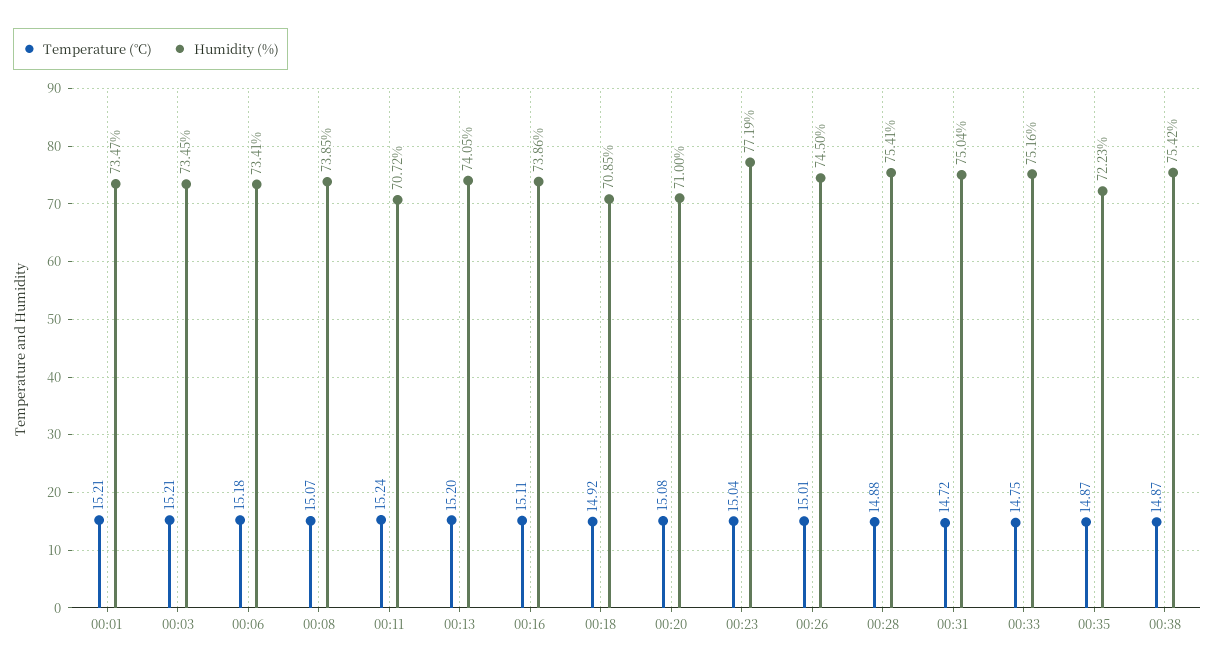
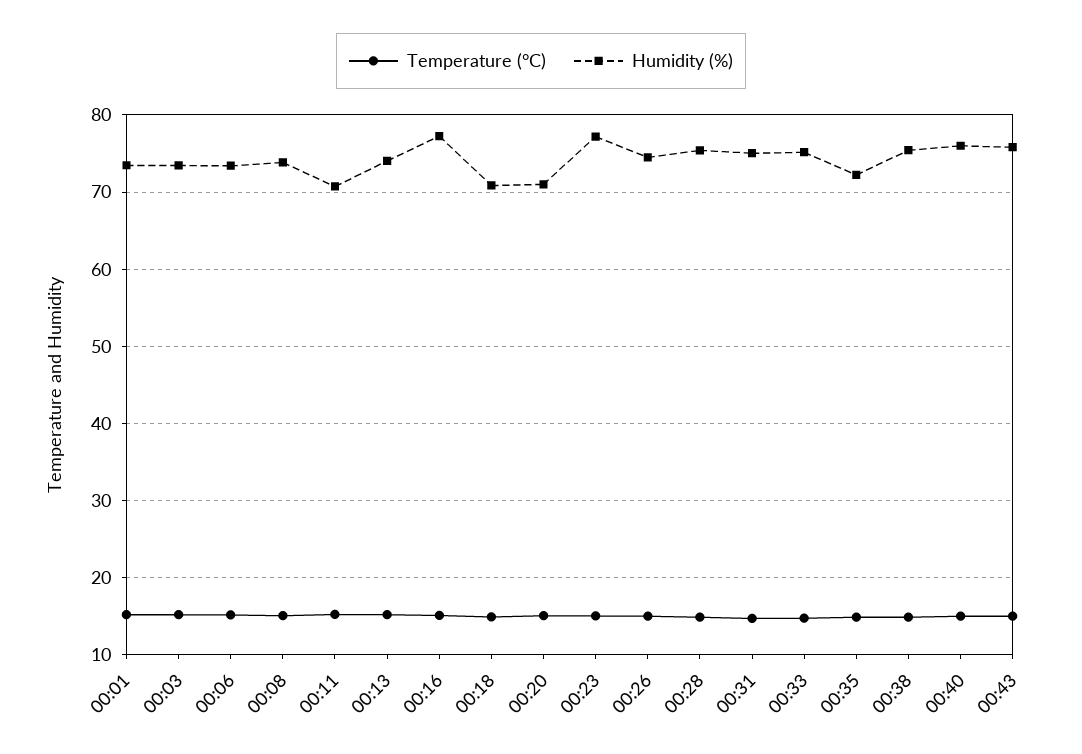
Humidity (%), 00:16: 73.86 -> 77
Temperature (°C), 00:40: none -> 15
Humidity (%), 00:40: none -> 76
Temperature (°C), 00:43: none -> 15
Humidity (%), 00:43: none -> 76

